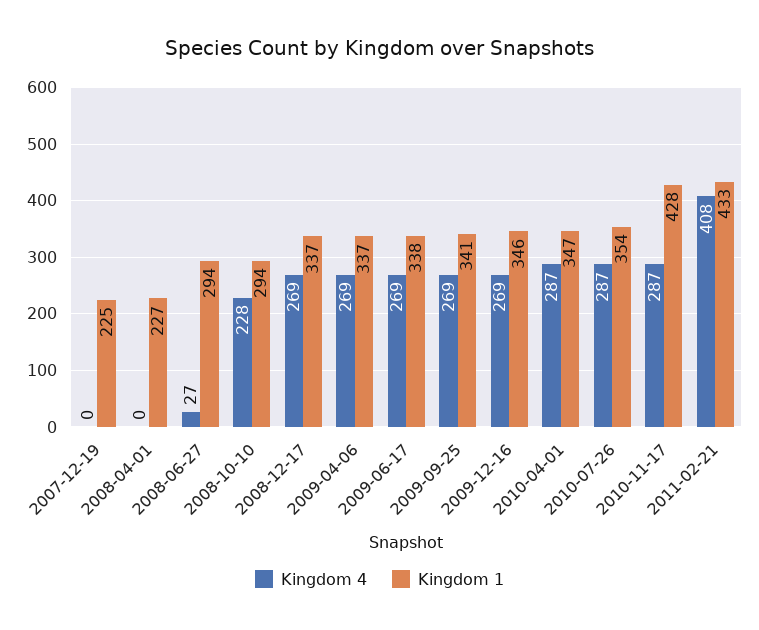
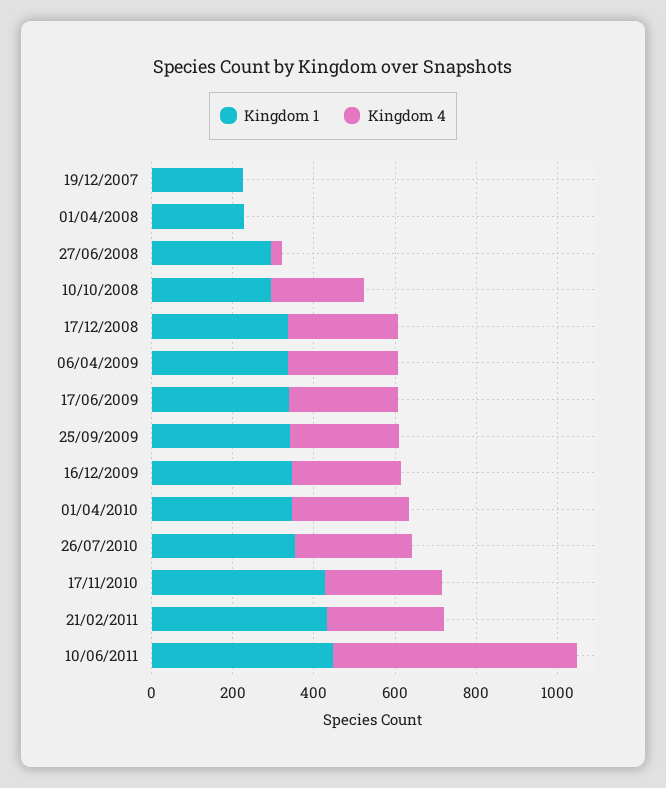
Kingdom 4, 2011-02-21: 408 -> 300
Kingdom 1, 10/06/2011: none -> 450
Kingdom 4, 10/06/2011: none -> 600

